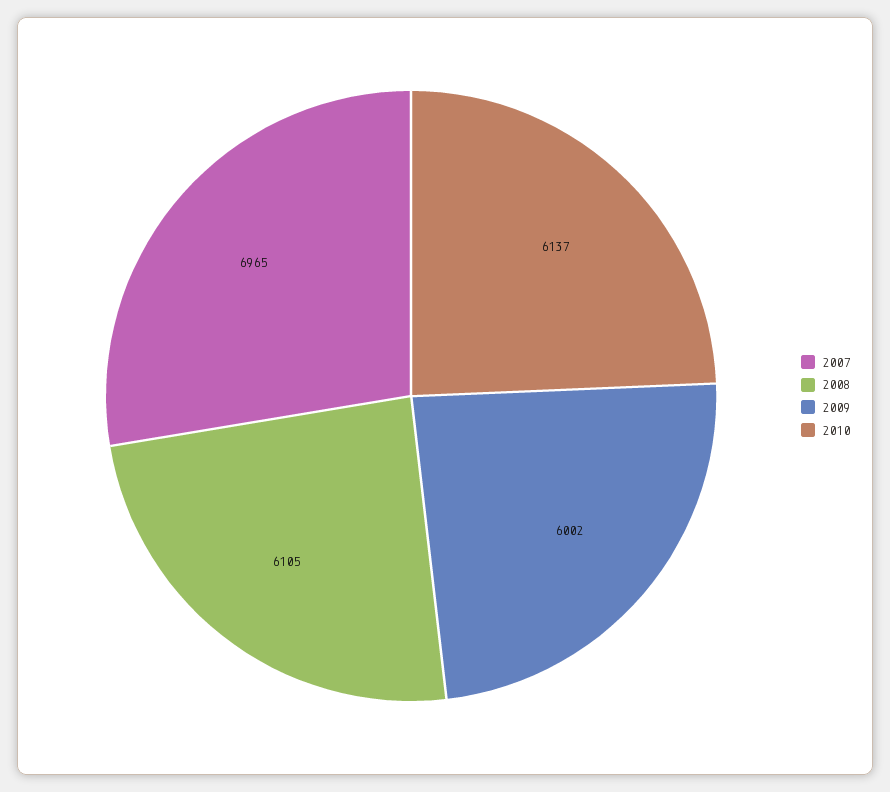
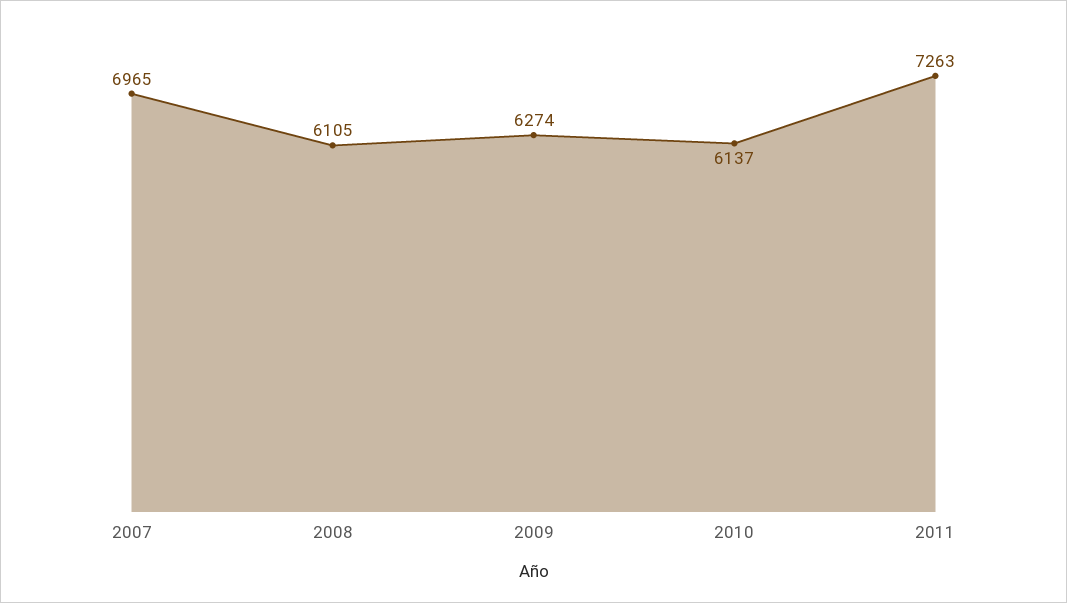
2009: 6002 -> 6274
2011: none -> 7263

